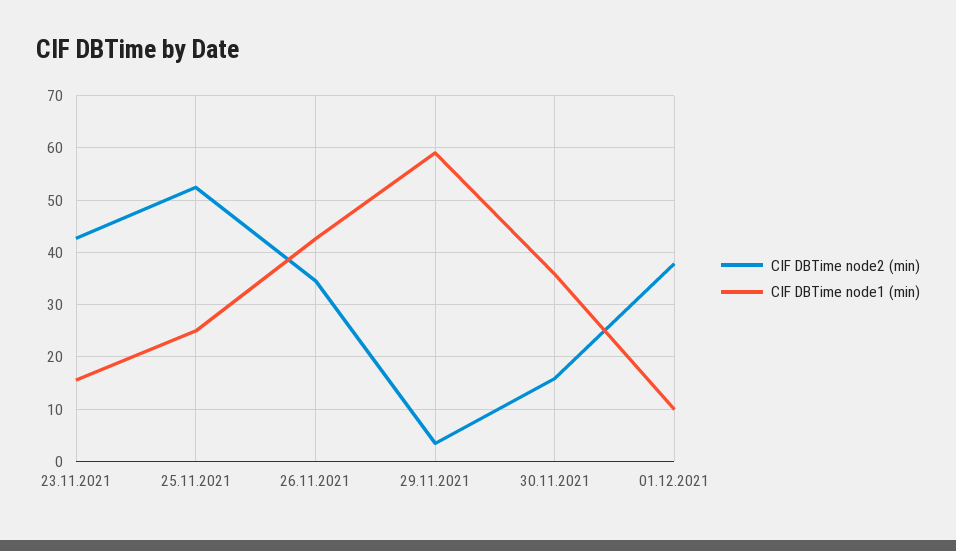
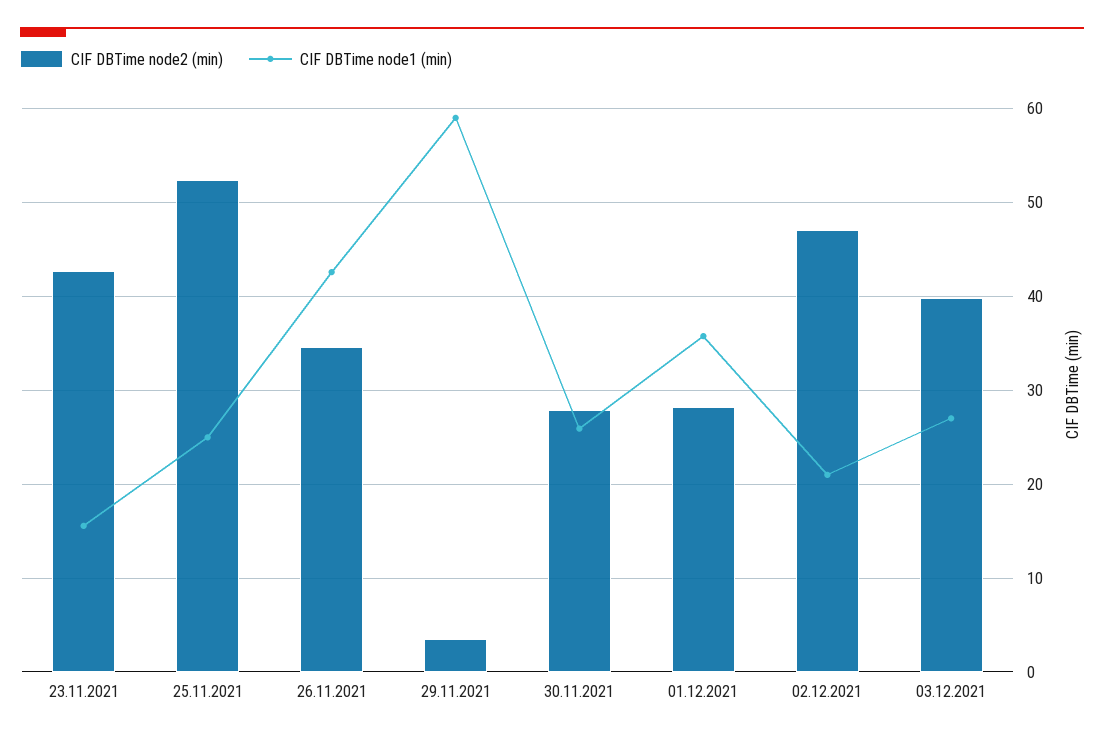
CIF DBTime node2 (min), 30.11.2021: 16 -> 28
CIF DBTime node1 (min), 30.11.2021: 36 -> 26
CIF DBTime node2 (min), 01.12.2021: 38 -> 28
CIF DBTime node1 (min), 01.12.2021: 10 -> 36
CIF DBTime node2 (min), 02.12.2021: none -> 47
CIF DBTime node1 (min), 02.12.2021: none -> 21
CIF DBTime node2 (min), 03.12.2021: none -> 40
CIF DBTime node1 (min), 03.12.2021: none -> 27

